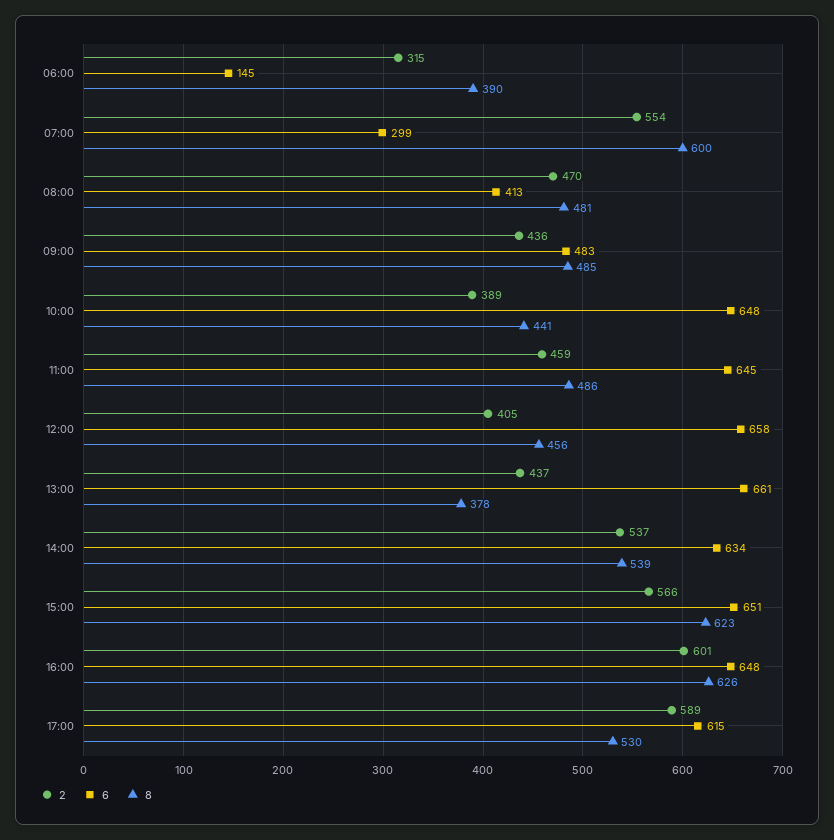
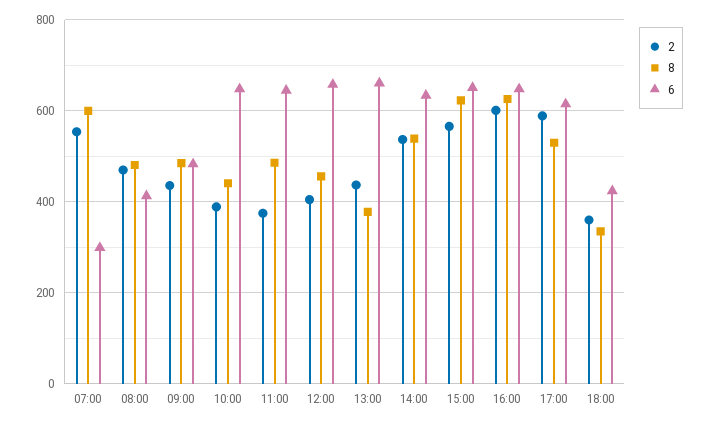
2, 06:00: 315 -> none
6, 06:00: 145 -> none
8, 06:00: 390 -> none
2, 11:00: 459 -> 380
2, 18:00: none -> 360
8, 18:00: none -> 340
6, 18:00: none -> 420

